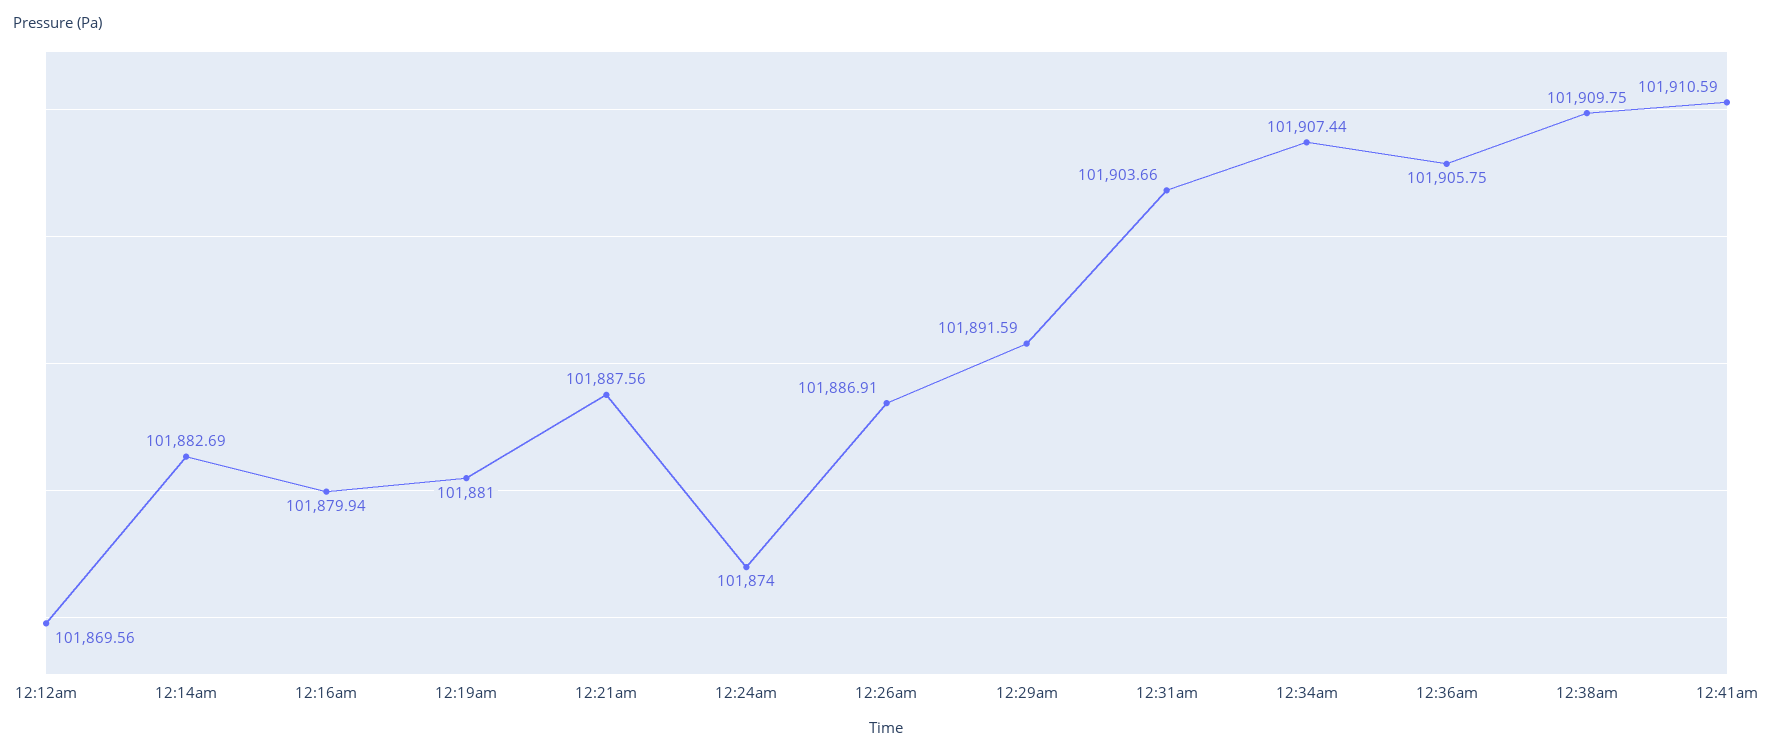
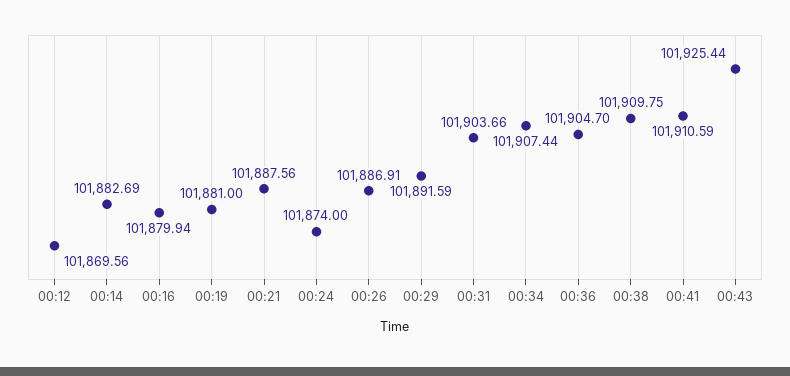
12:36am: 101905.75 -> 101904.7
00:43: none -> 101925.44

